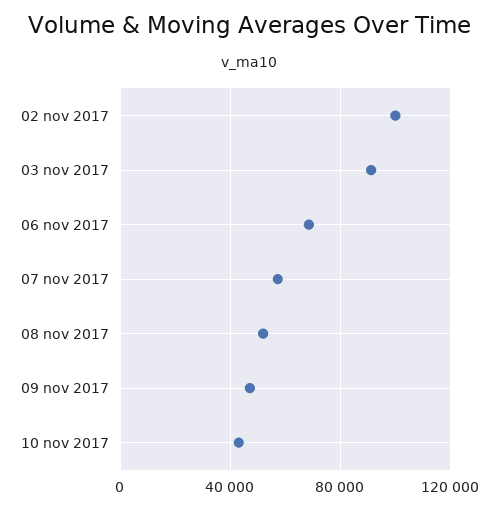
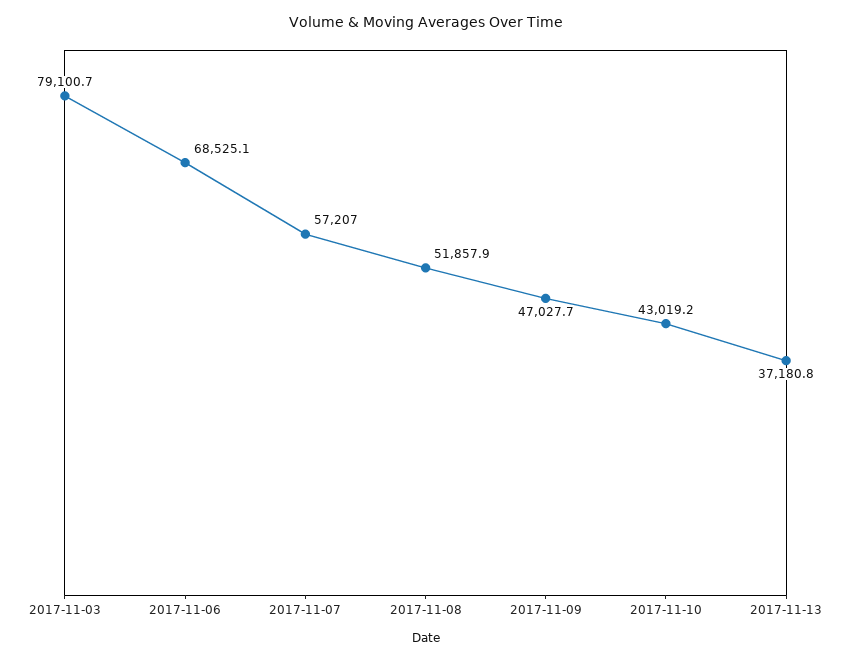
02 nov 2017: 100000 -> none
03 nov 2017: 90000 -> 79100.7
2017-11-13: none -> 37180.8

